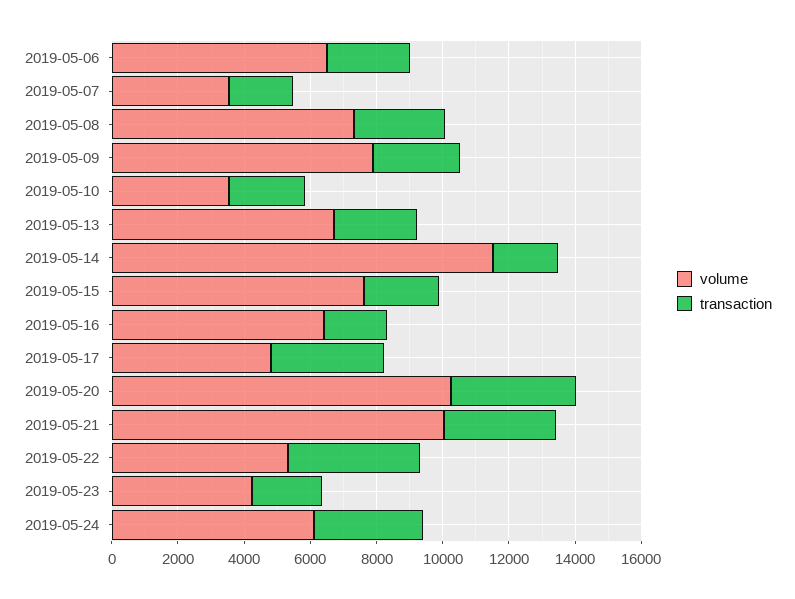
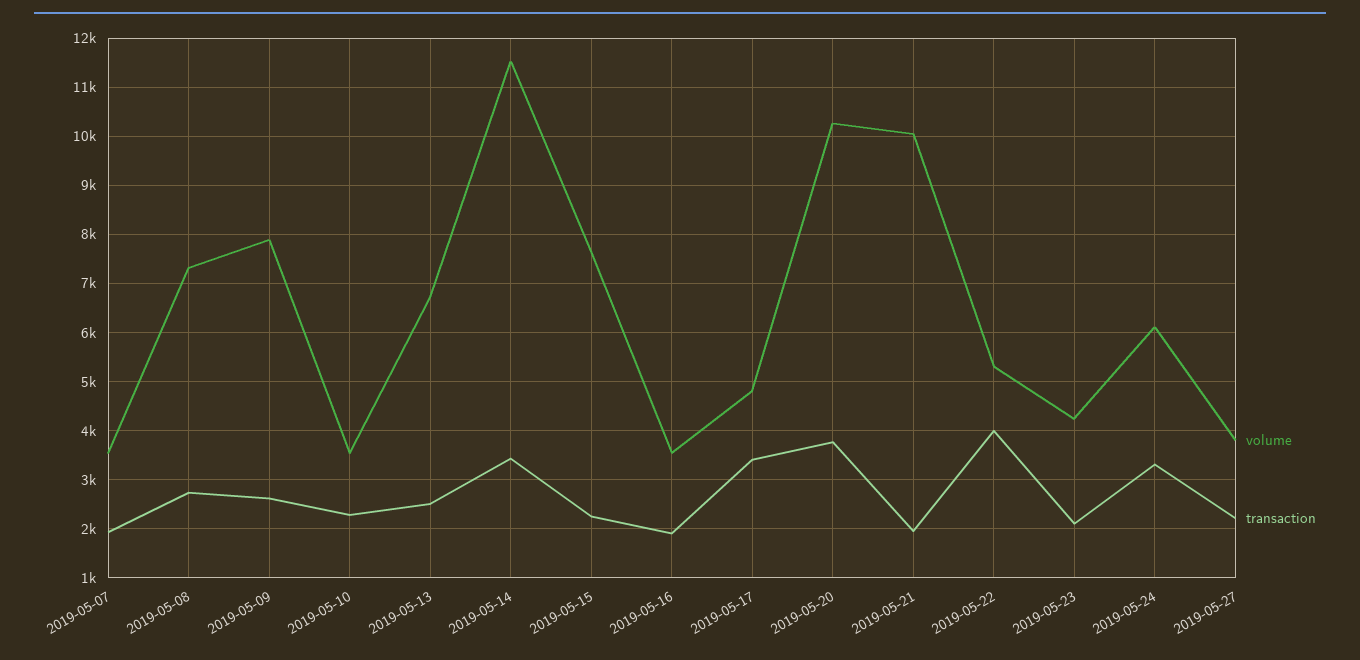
volume, 2019-05-06: 6500 -> none
transaction, 2019-05-06: 2500 -> none
transaction, 2019-05-14: 2000 -> 3400
volume, 2019-05-16: 6500 -> 3600
transaction, 2019-05-21: 3500 -> 2000
volume, 2019-05-27: none -> 3800
transaction, 2019-05-27: none -> 2200

